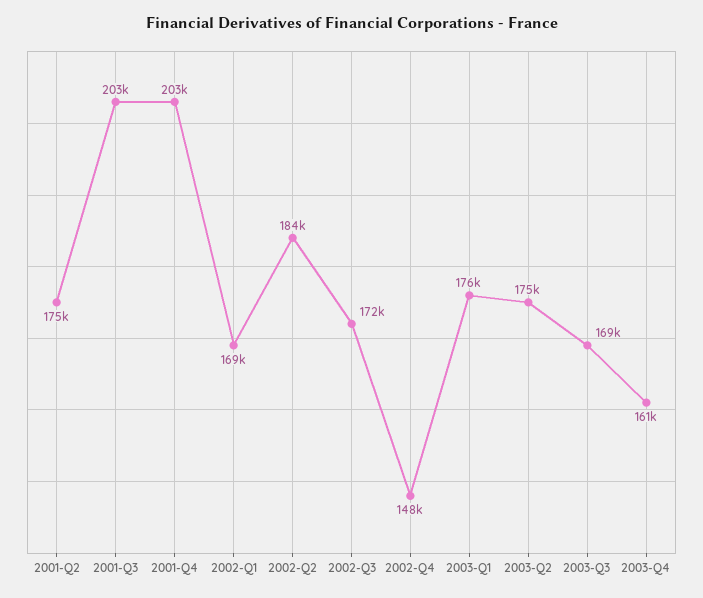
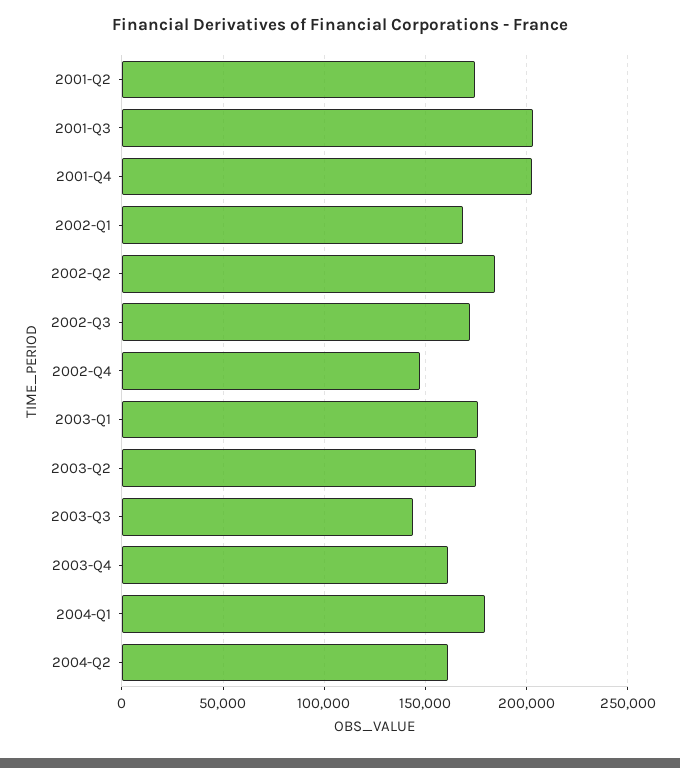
2003-Q3: 169000 -> 145000
2004-Q1: none -> 180000
2004-Q2: none -> 160000

